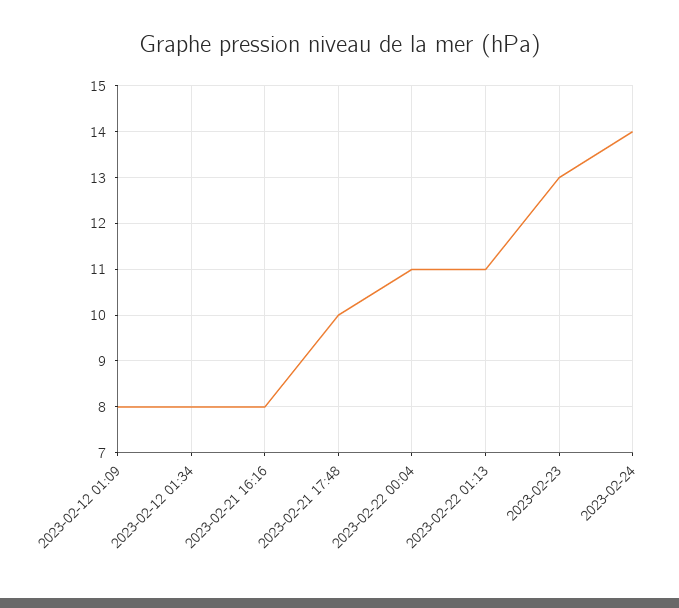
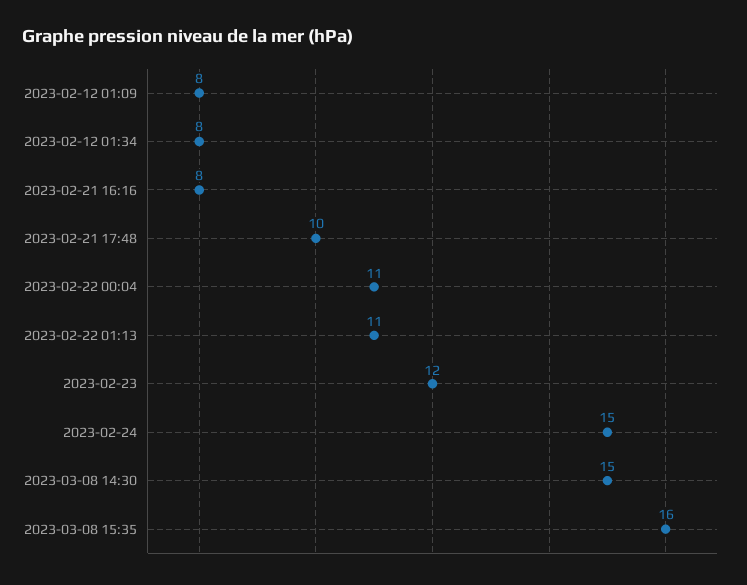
2023-02-23: 13 -> 12
2023-02-24: 14 -> 15
2023-03-08 14:30: none -> 15
2023-03-08 15:35: none -> 16

